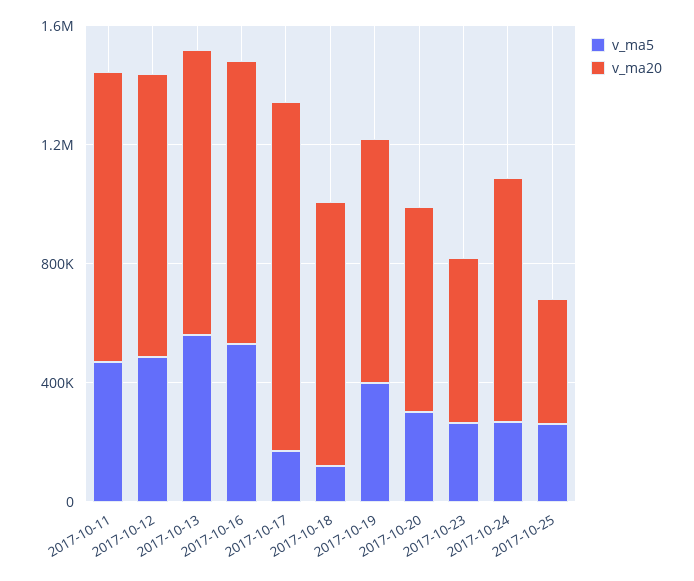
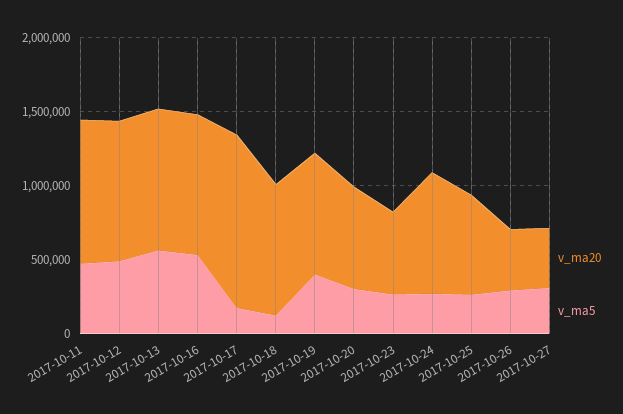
v_ma20, 2017-10-25: 400000 -> 700000
v_ma20, 2017-10-26: none -> 400000
v_ma5, 2017-10-26: none -> 300000
v_ma20, 2017-10-27: none -> 400000
v_ma5, 2017-10-27: none -> 300000

